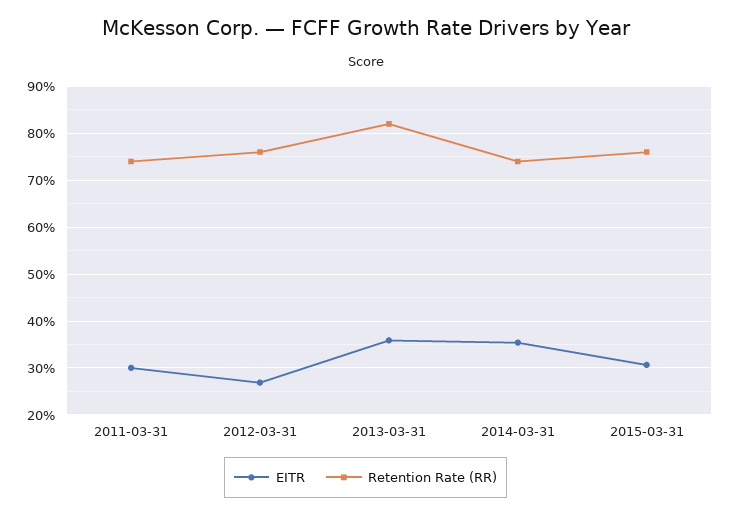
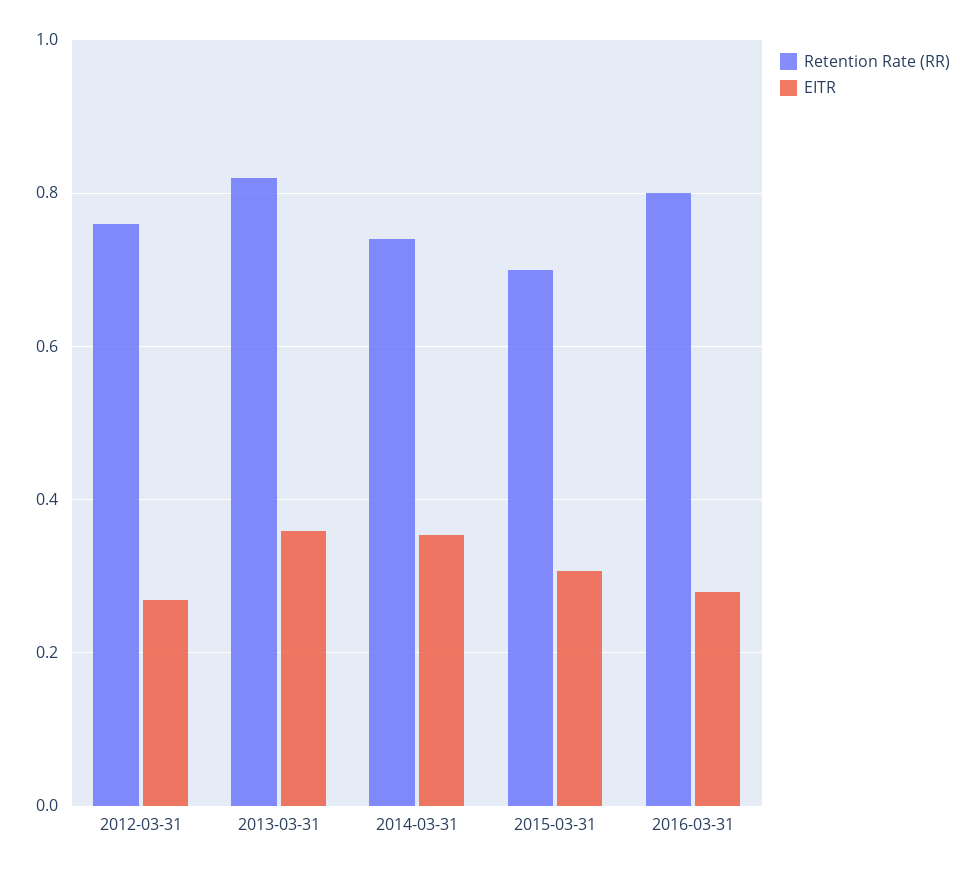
EITR, 2011-03-31: 0.3 -> none
Retention Rate (RR), 2011-03-31: 0.74 -> none
Retention Rate (RR), 2015-03-31: 0.76 -> 0.7
Retention Rate (RR), 2016-03-31: none -> 0.8
EITR, 2016-03-31: none -> 0.28

